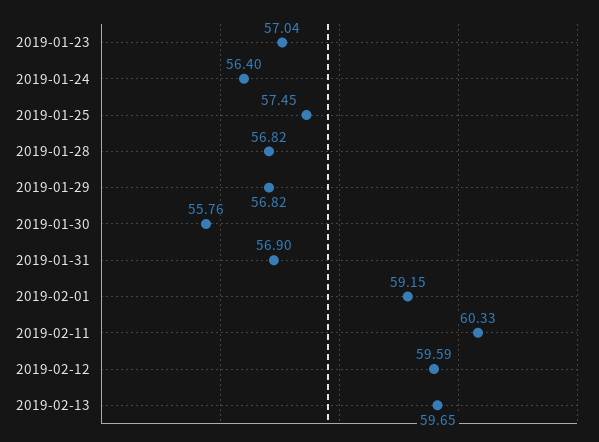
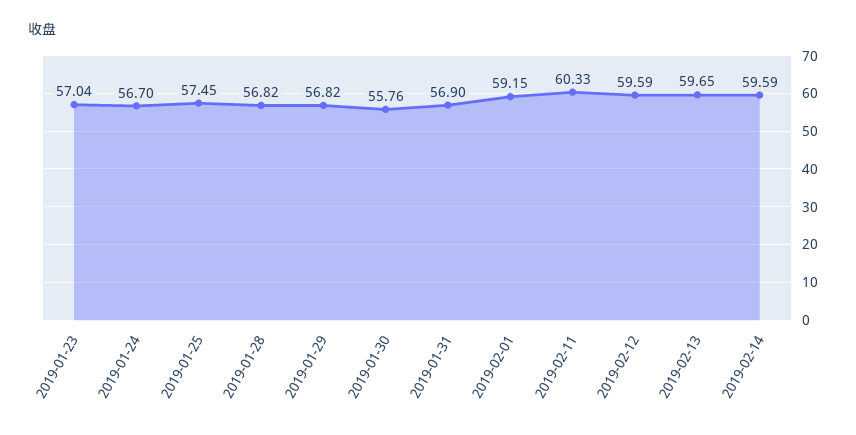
2019-01-24: 56.4 -> 56.7
2019-02-14: none -> 59.59

